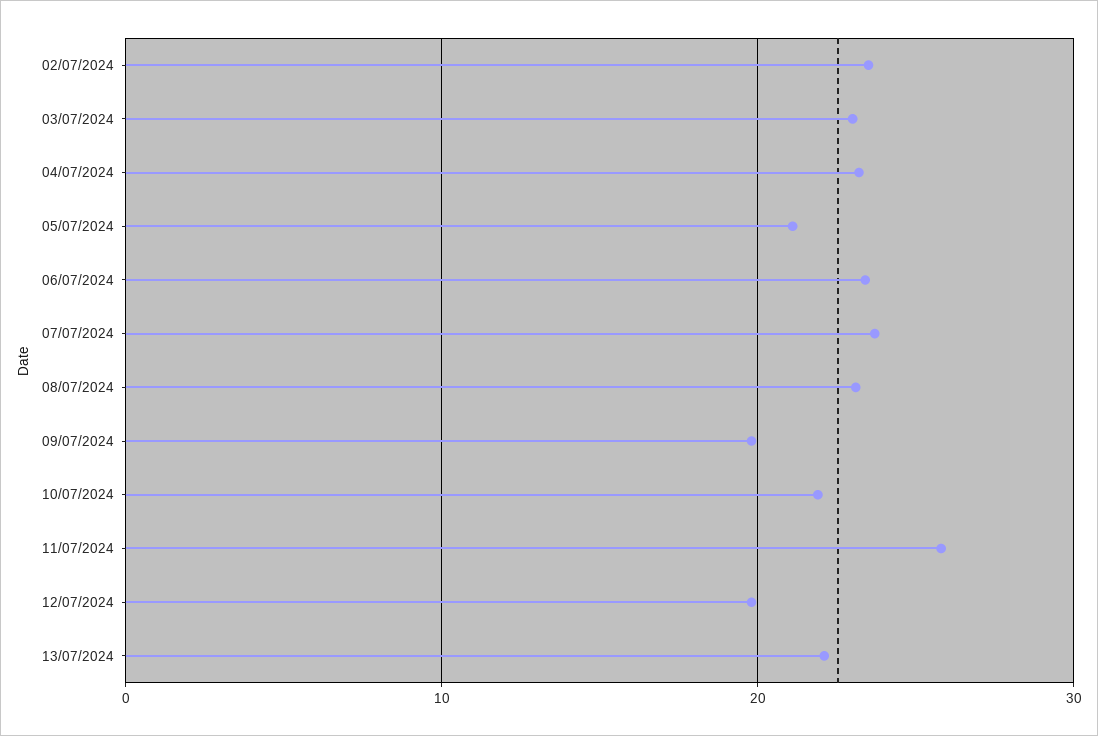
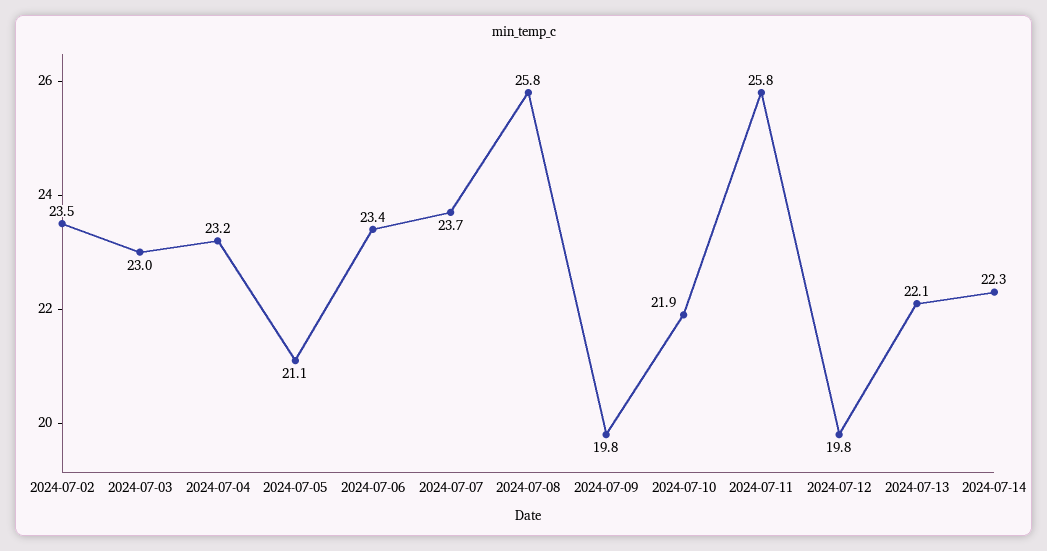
08/07/2024: 23 -> 25.8
2024-07-14: none -> 22.3

